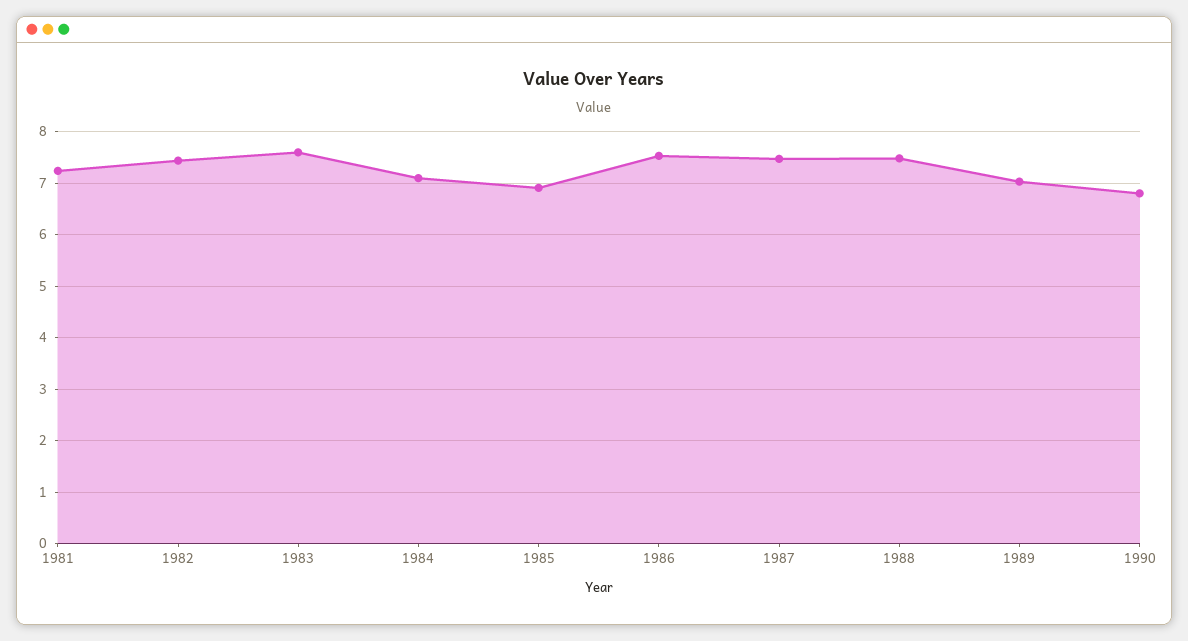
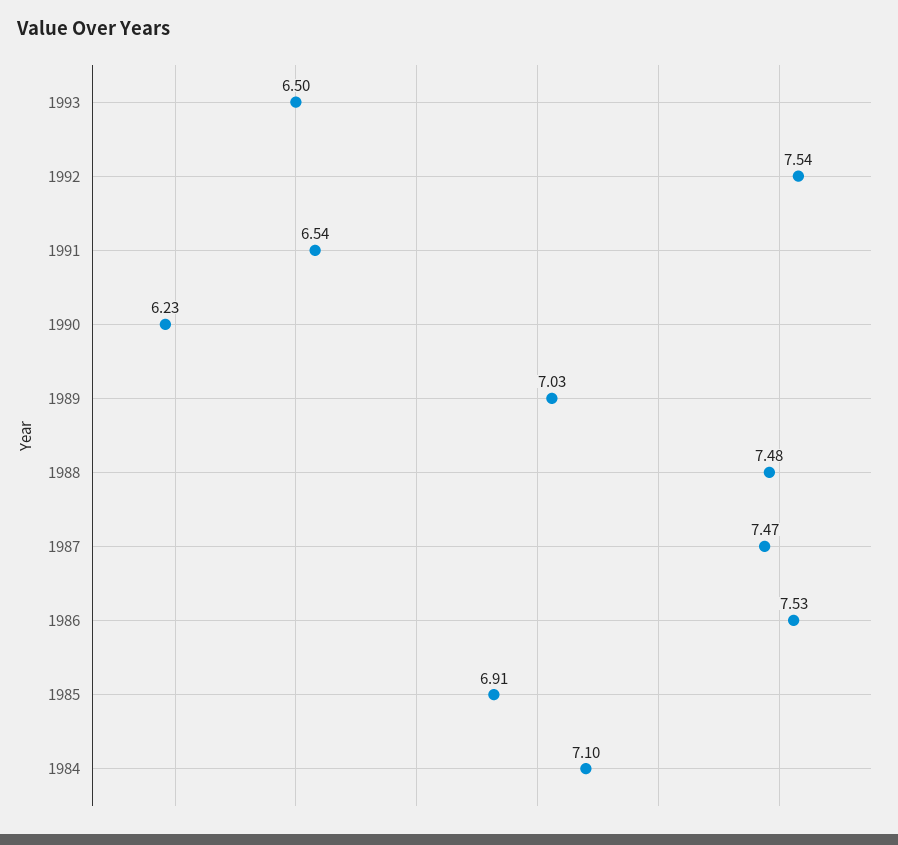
1981: 7.2 -> none
1982: 7.4 -> none
1983: 7.6 -> none
1990: 6.8 -> 6.23
1993: none -> 6.5
1992: none -> 7.54
1991: none -> 6.54

